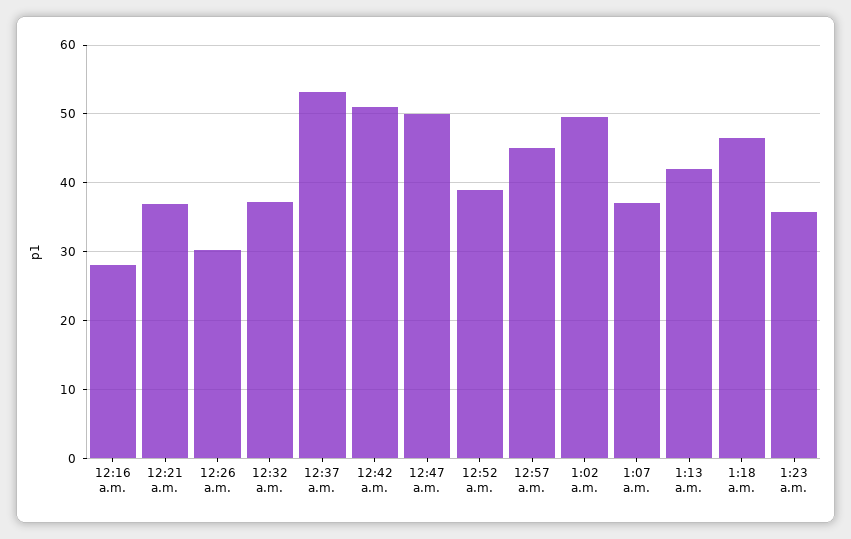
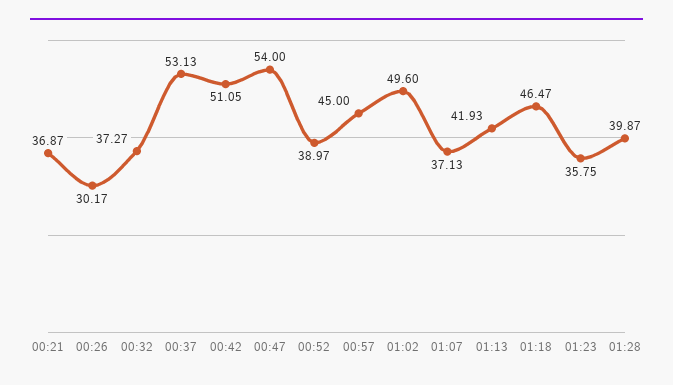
12:16 a.m.: 28 -> none
12:47 a.m.: 50 -> 54
01:28: none -> 39.87

